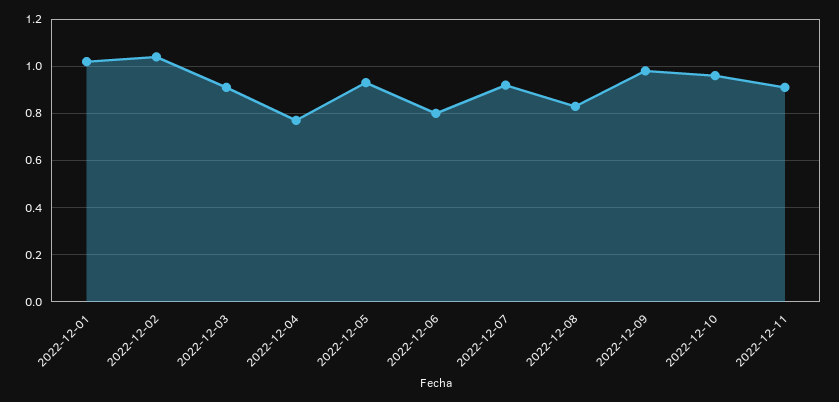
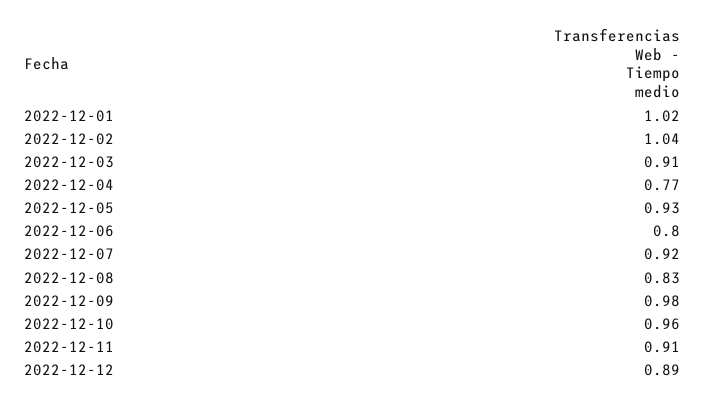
2022-12-12: none -> 0.89

